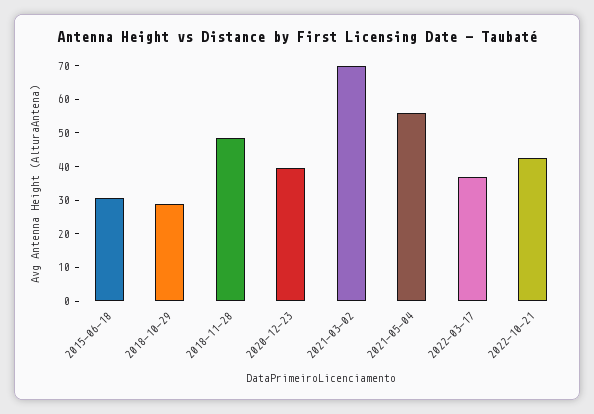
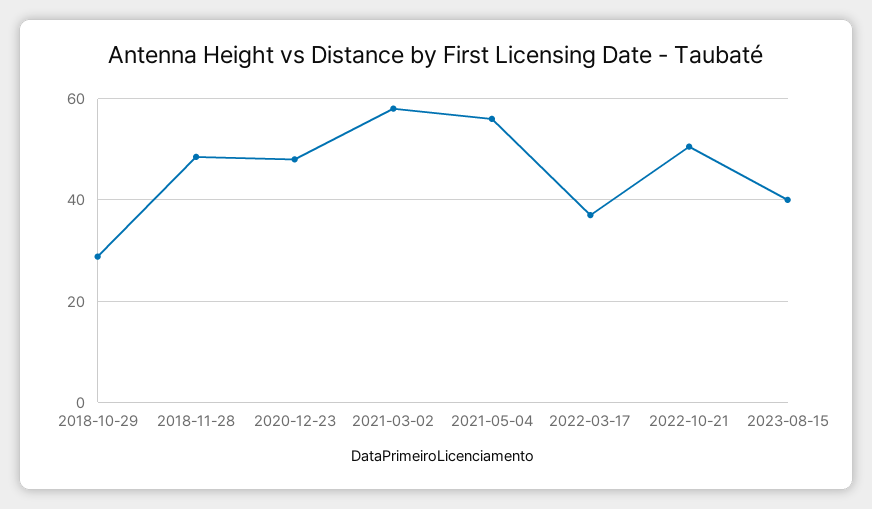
2015-06-18: 30 -> none
2020-12-23: 40 -> 48
2021-03-02: 70 -> 58
2022-10-21: 42.5 -> 50
2023-08-15: none -> 40

